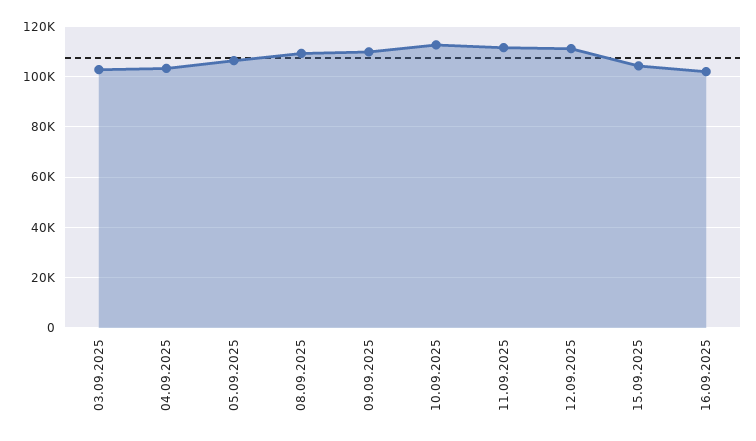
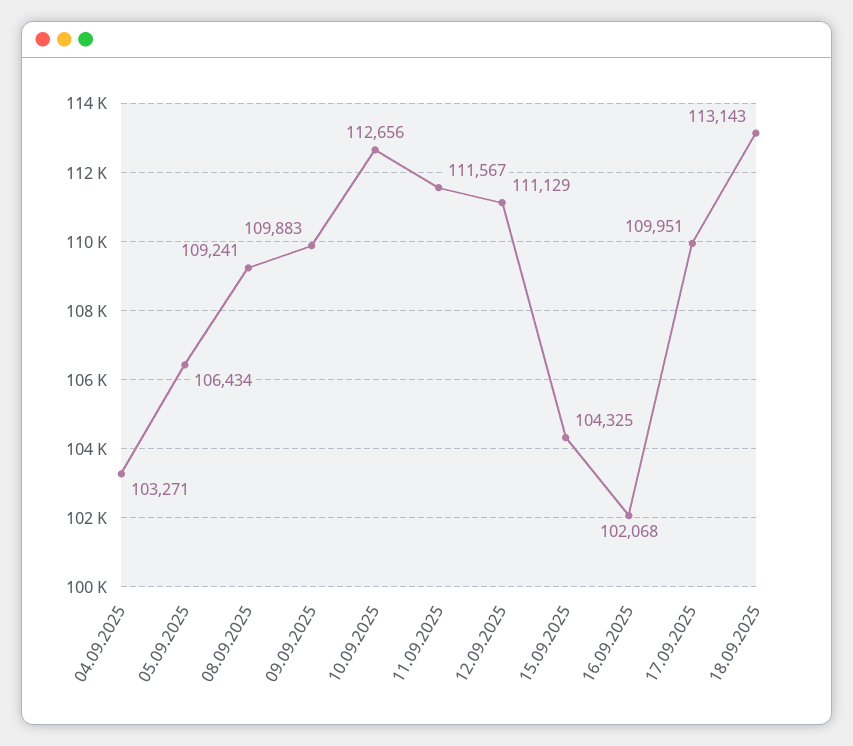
03.09.2025: 102500 -> none
17.09.2025: none -> 109951
18.09.2025: none -> 113143

